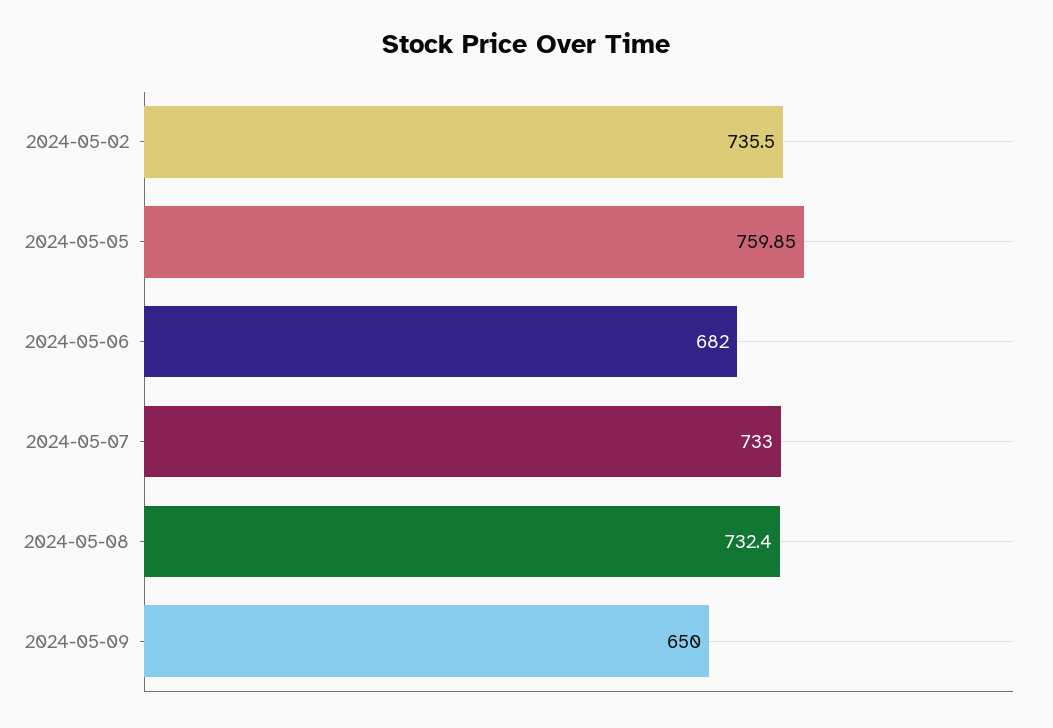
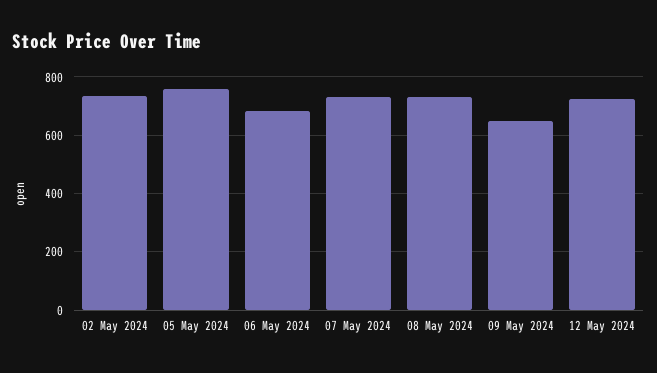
12 May 2024: none -> 725

